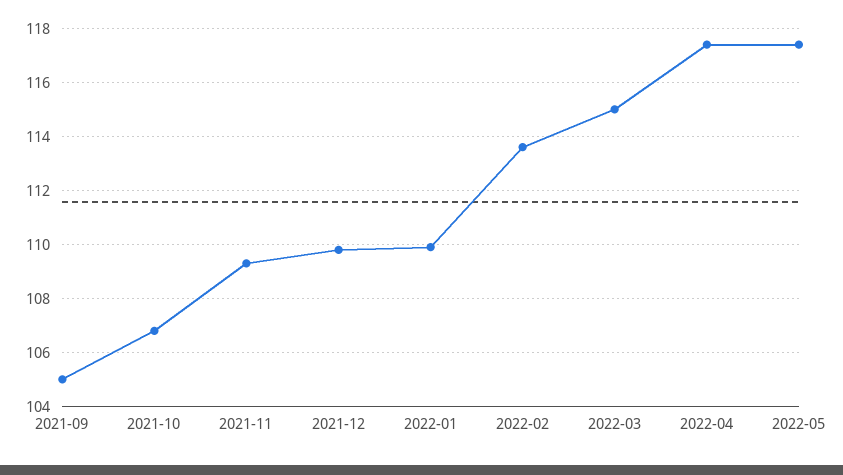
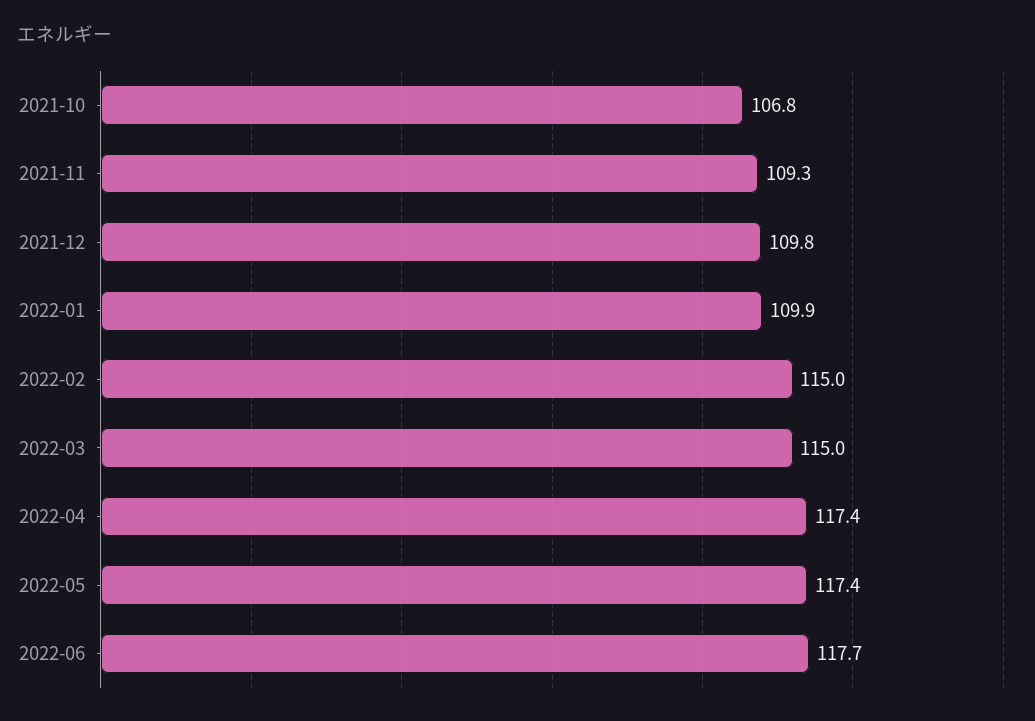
2021-09: 105 -> none
2022-02: 113.5 -> 115
2022-06: none -> 117.7

